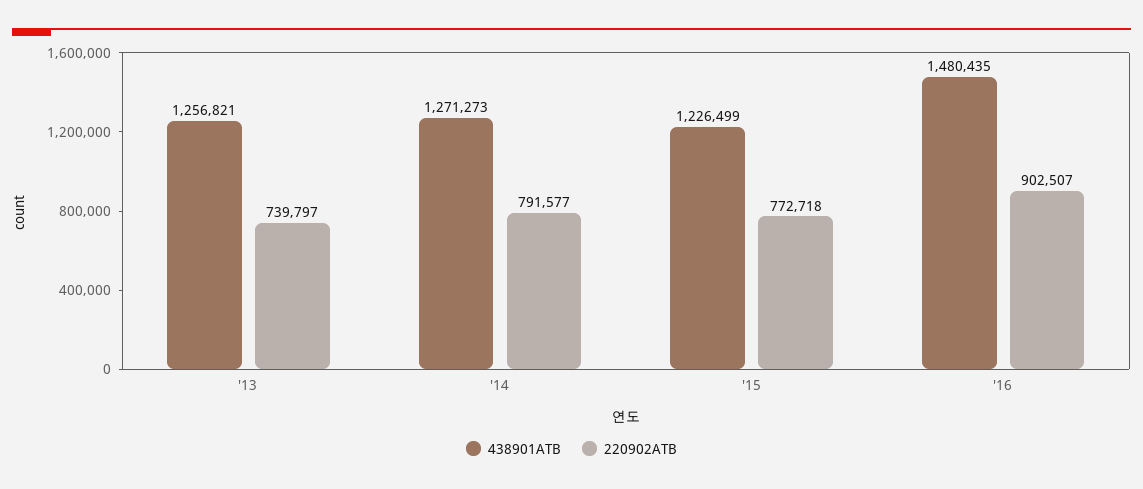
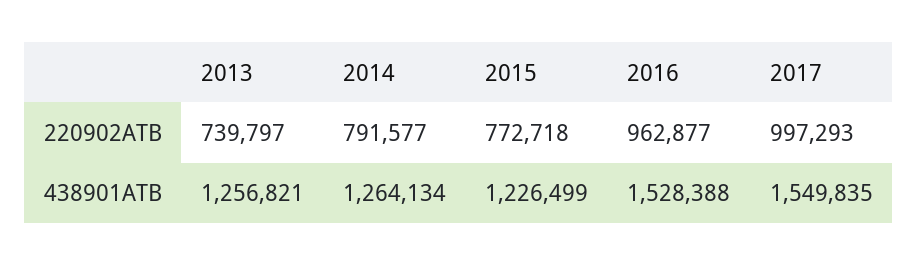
438901ATB, '14: 1271273 -> 1264134
438901ATB, '16: 1480435 -> 1528388
220902ATB, '16: 902507 -> 962877
220902ATB, 2017: none -> 997293
438901ATB, 2017: none -> 1549835

